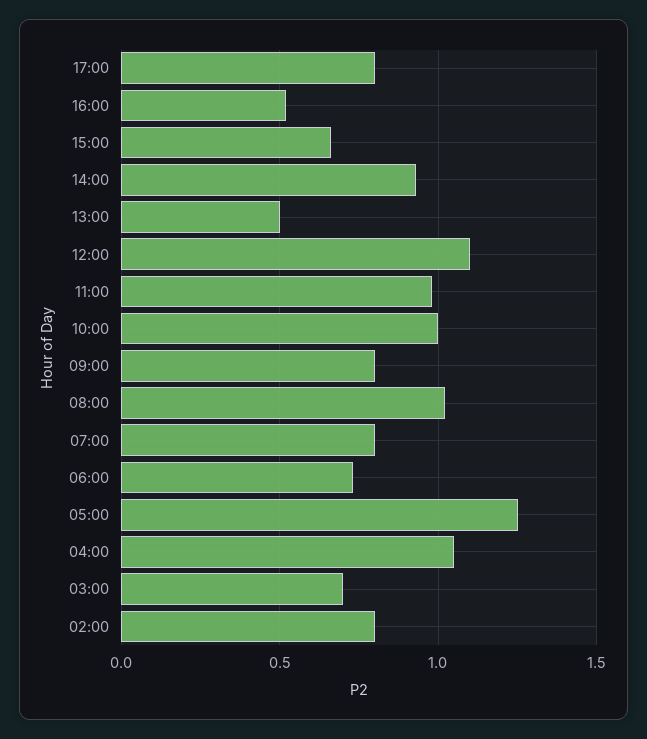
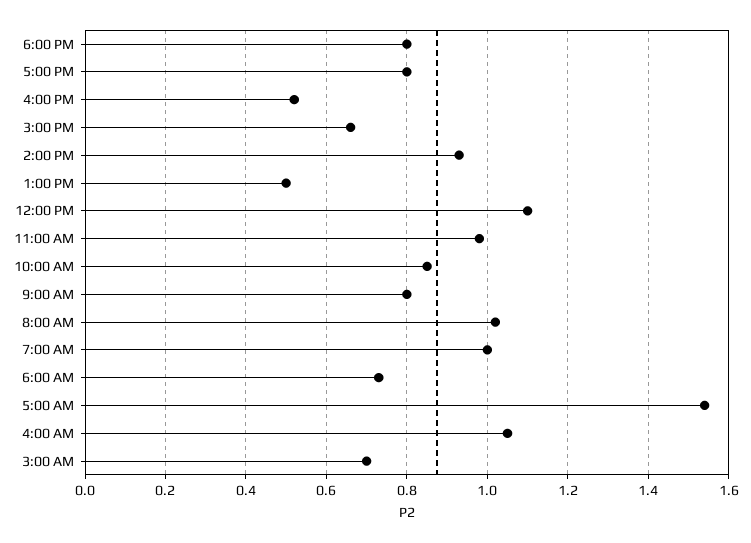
10:00: 1 -> 0.85
07:00: 0.8 -> 1
05:00: 1.25 -> 1.55
02:00: 0.8 -> none
6:00 PM: none -> 0.8

